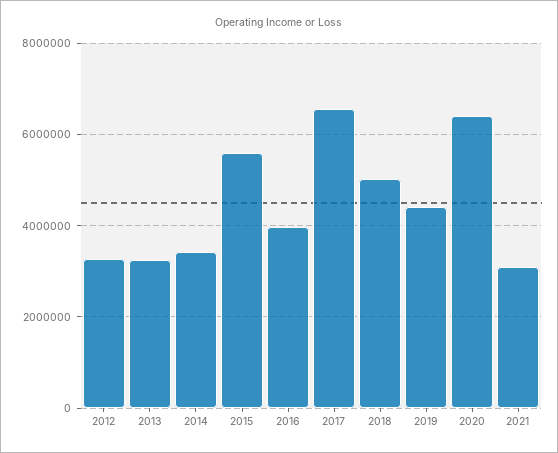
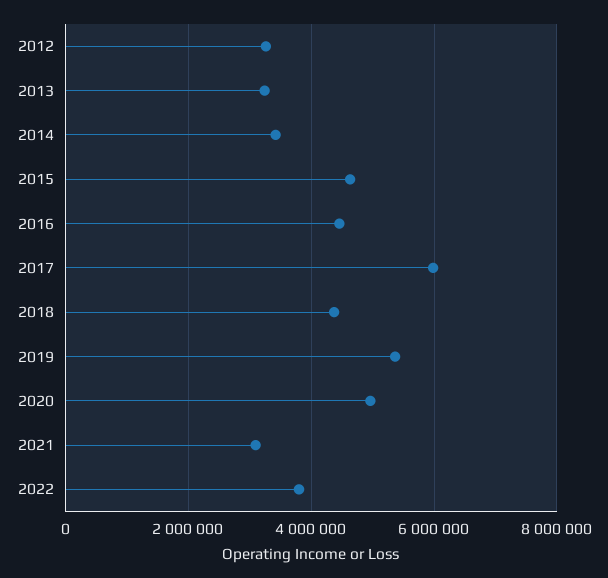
2015: 5600000 -> 4600000
2016: 4000000 -> 4400000
2017: 6600000 -> 6000000
2018: 5000000 -> 4400000
2019: 4400000 -> 5400000
2020: 6400000 -> 5000000
2022: none -> 3800000

